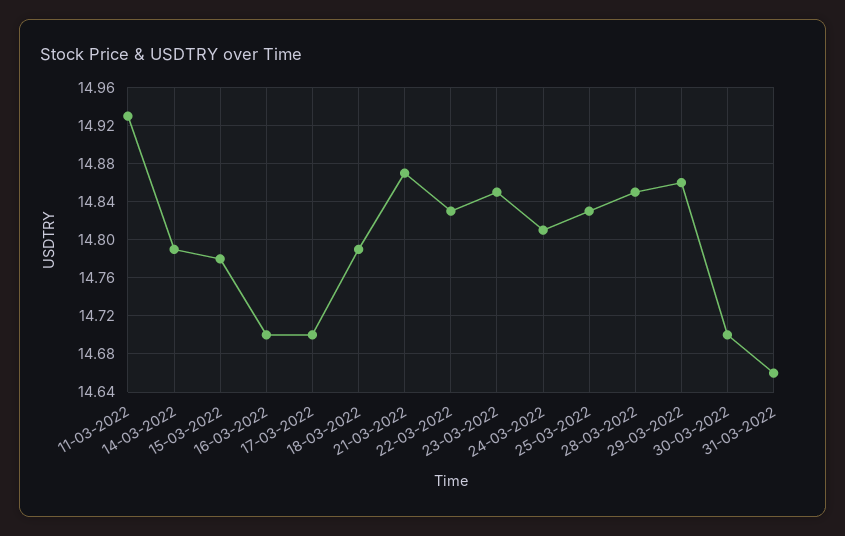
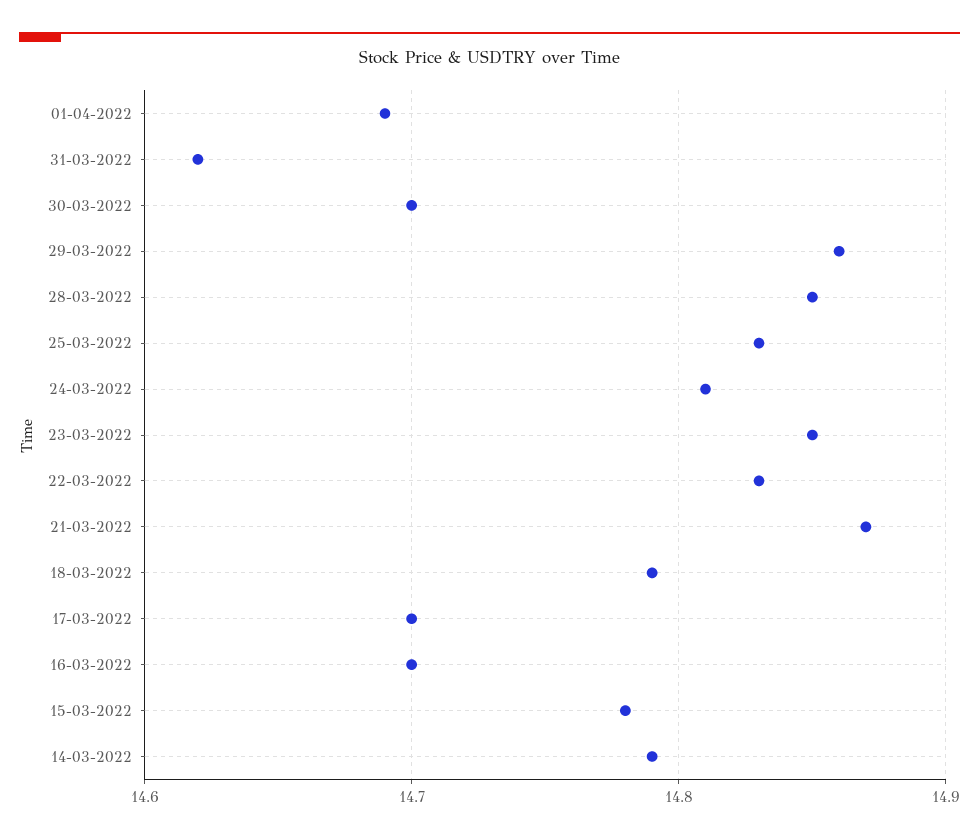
11-03-2022: 14.93 -> none
31-03-2022: 14.66 -> 14.62
01-04-2022: none -> 14.69

